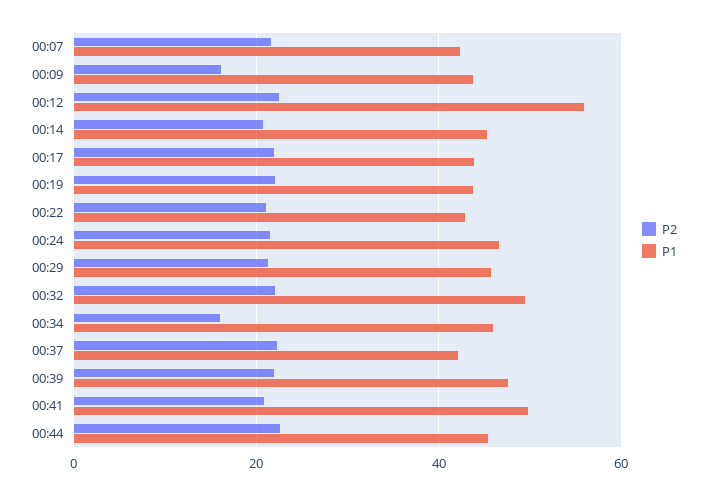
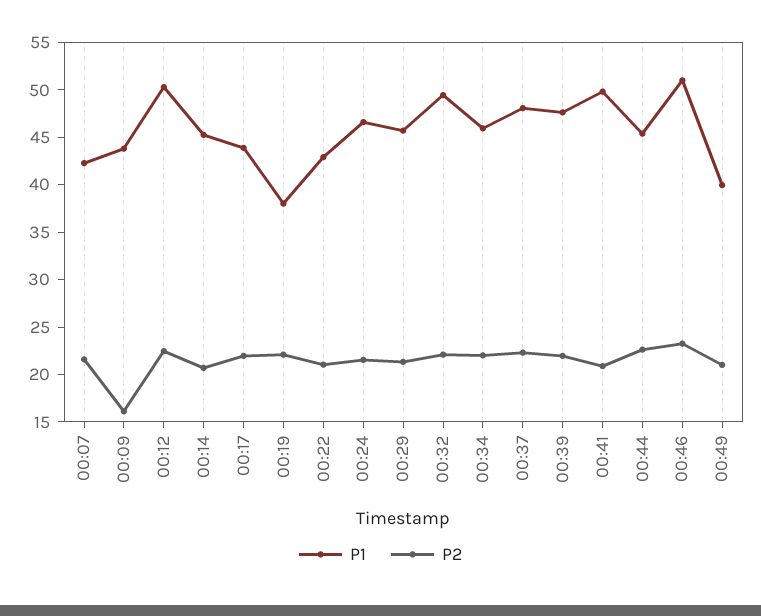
P1, 00:12: 56 -> 50
P1, 00:19: 44 -> 38
P2, 00:34: 16 -> 22
P1, 00:37: 42 -> 48
P1, 00:46: none -> 51
P2, 00:46: none -> 23
P1, 00:49: none -> 40
P2, 00:49: none -> 21

